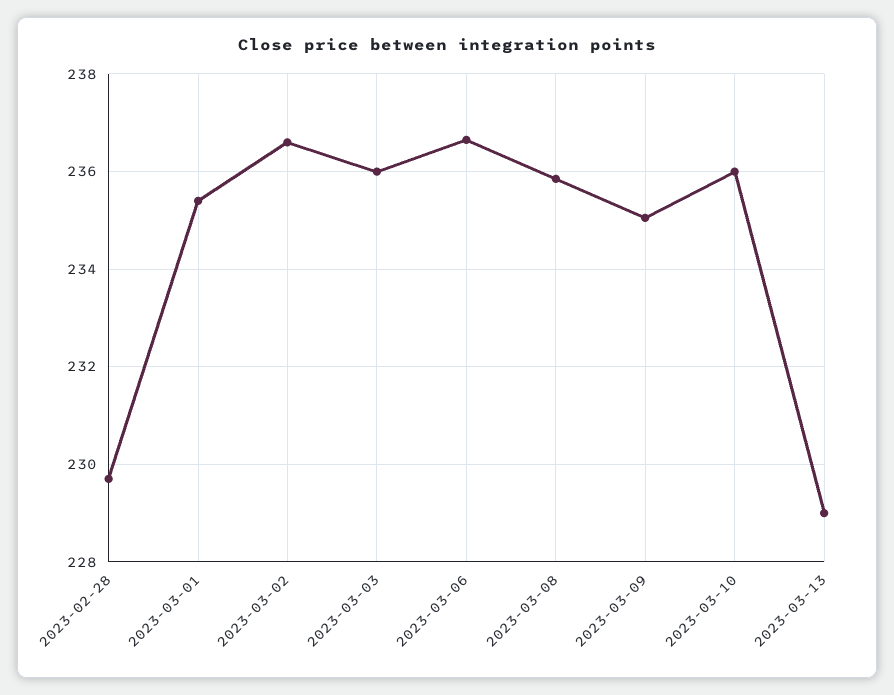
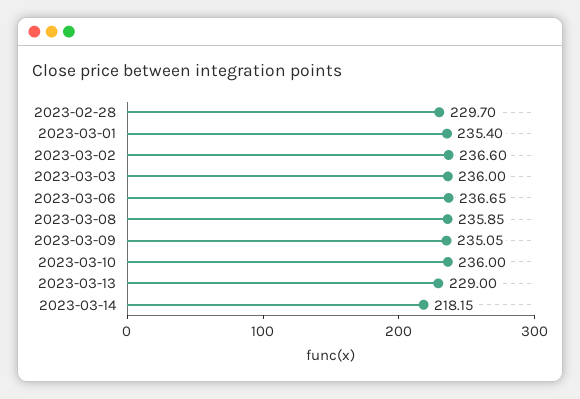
2023-03-14: none -> 218.15

